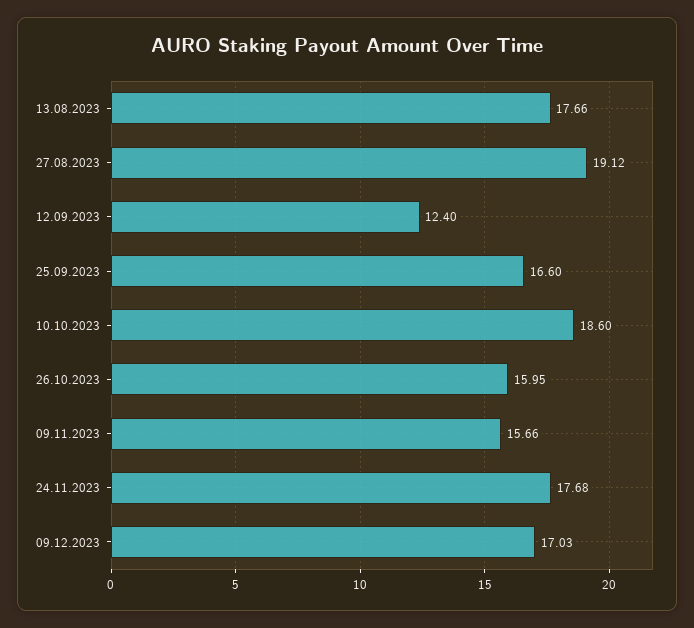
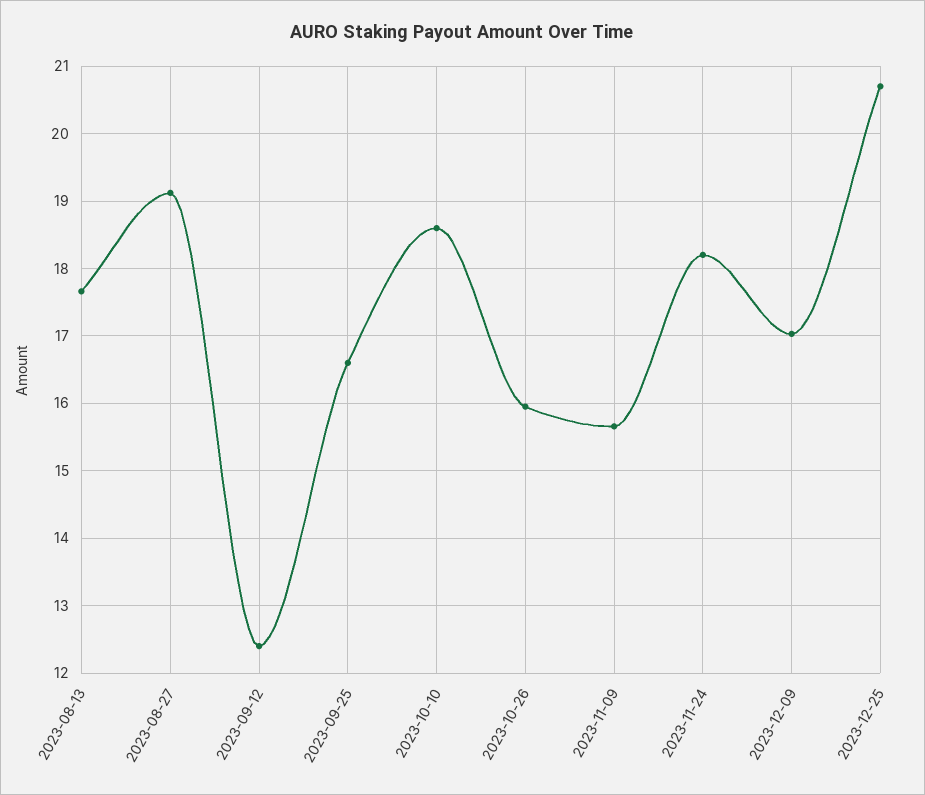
24.11.2023: 17.68 -> 18.2
2023-12-25: none -> 20.7

